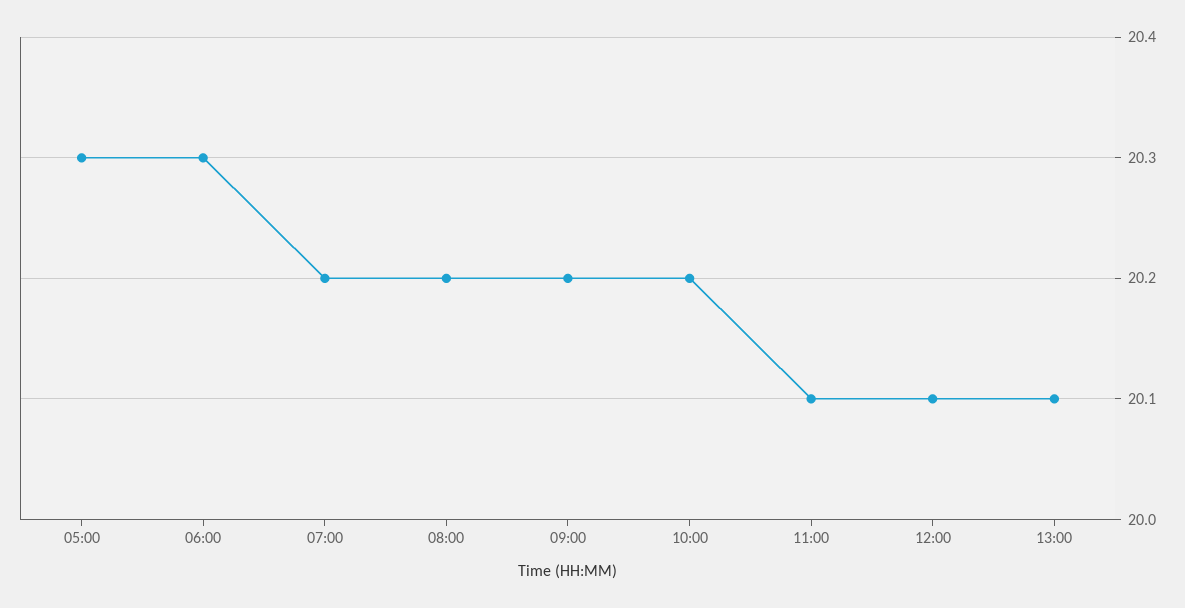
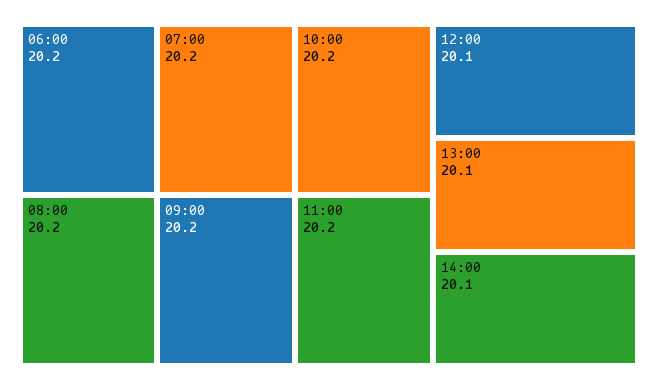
05:00: 20.3 -> none
06:00: 20.3 -> 20.2
11:00: 20.1 -> 20.2
14:00: none -> 20.1

